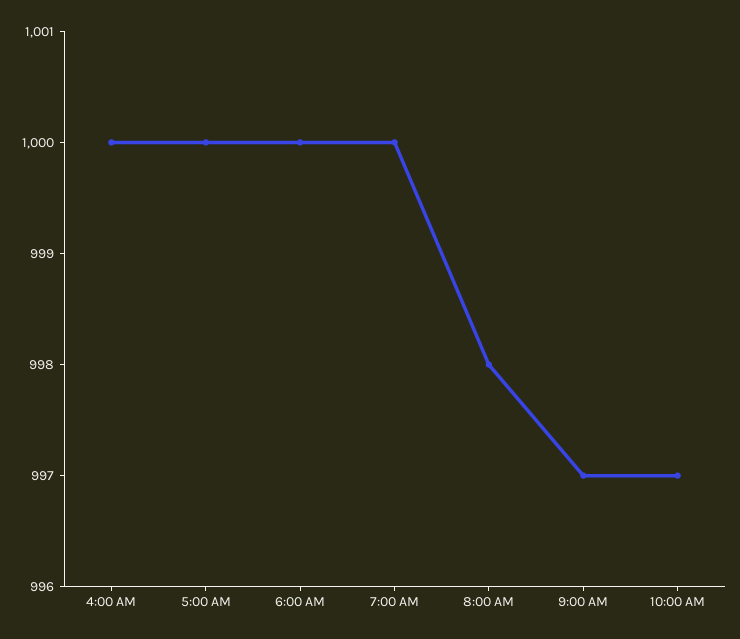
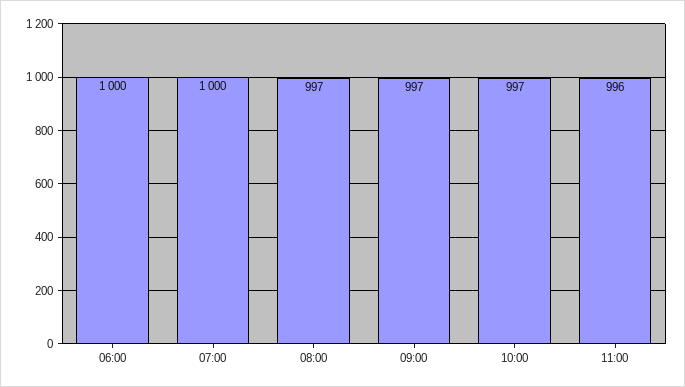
4:00 AM: 1000 -> none
5:00 AM: 1000 -> none
8:00 AM: 998 -> 997
11:00: none -> 996

